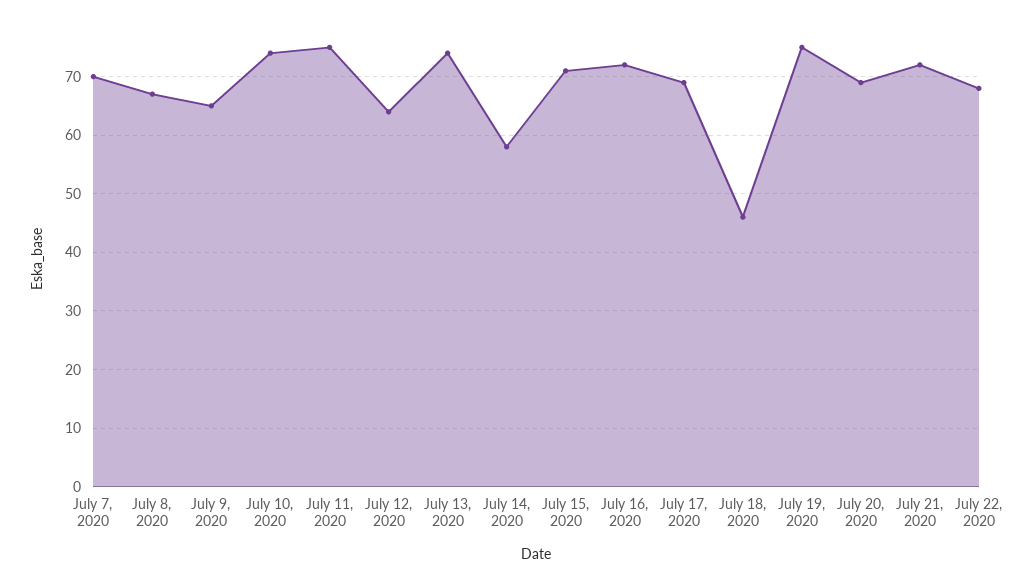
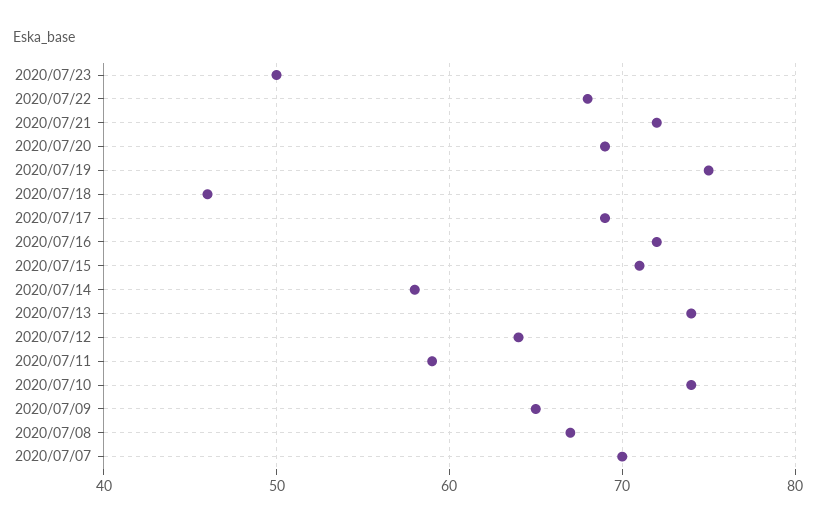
July 11, 2020: 75 -> 59
2020/07/23: none -> 50

